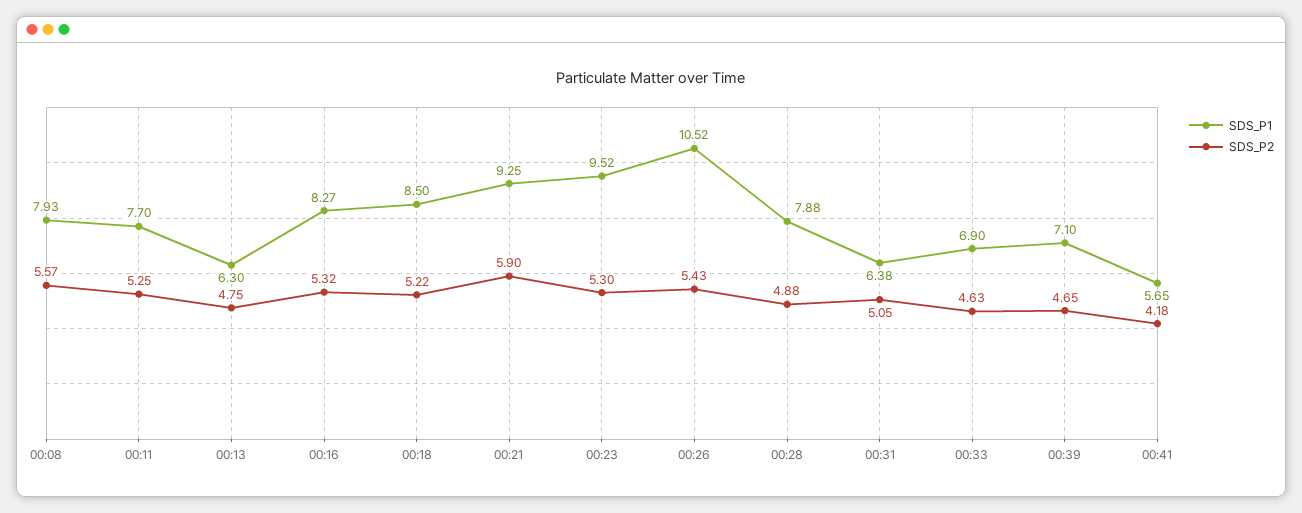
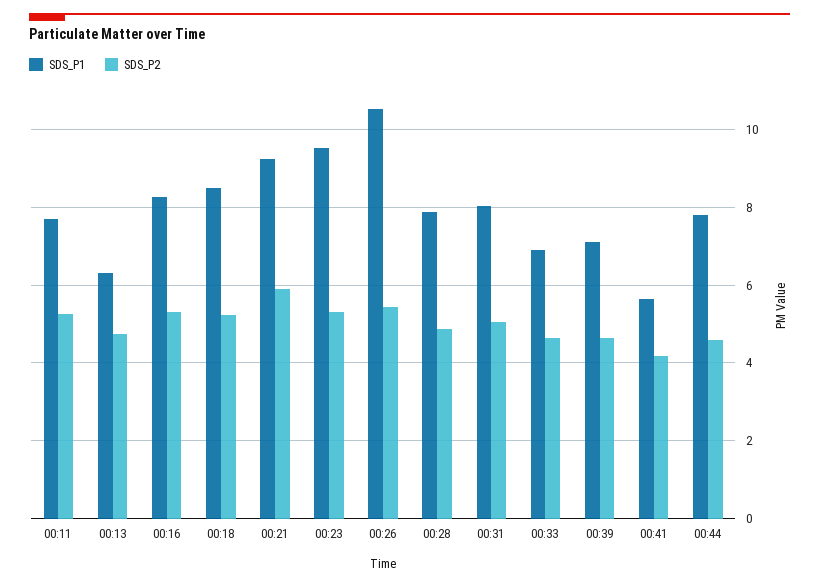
SDS_P1, 00:08: 7.93 -> none
SDS_P2, 00:08: 5.57 -> none
SDS_P1, 00:31: 6.38 -> 8
SDS_P1, 00:44: none -> 7.8
SDS_P2, 00:44: none -> 4.6

